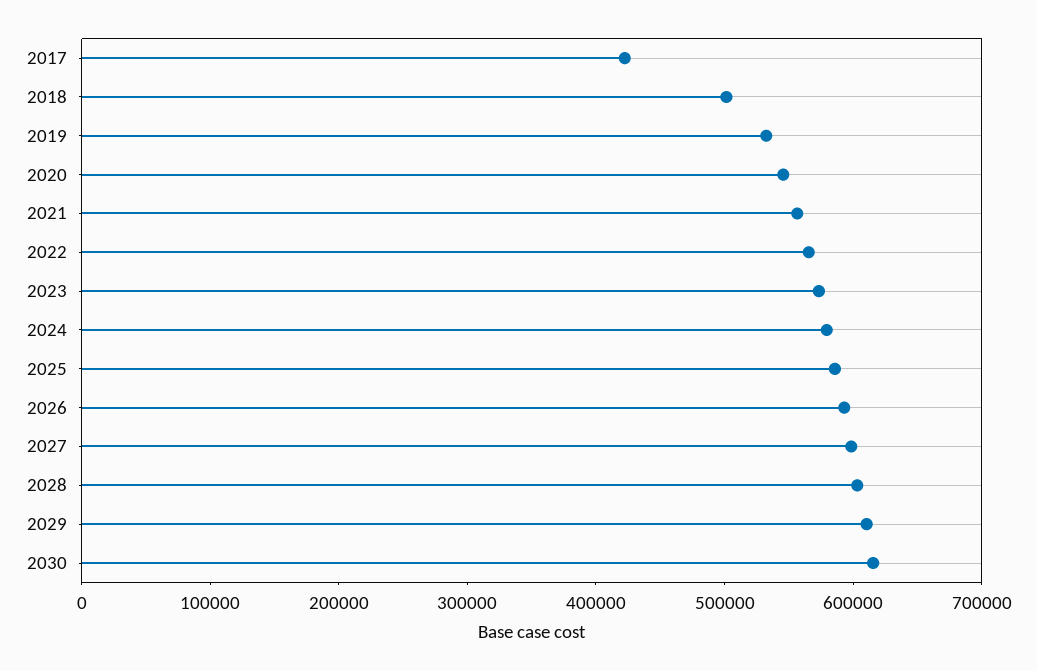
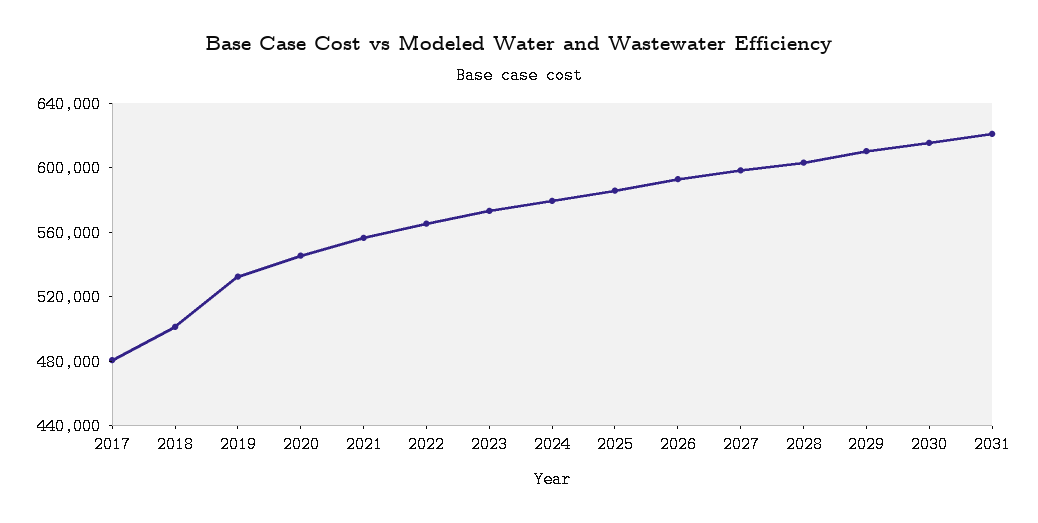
2017: 420000 -> 480000
2031: none -> 620000

